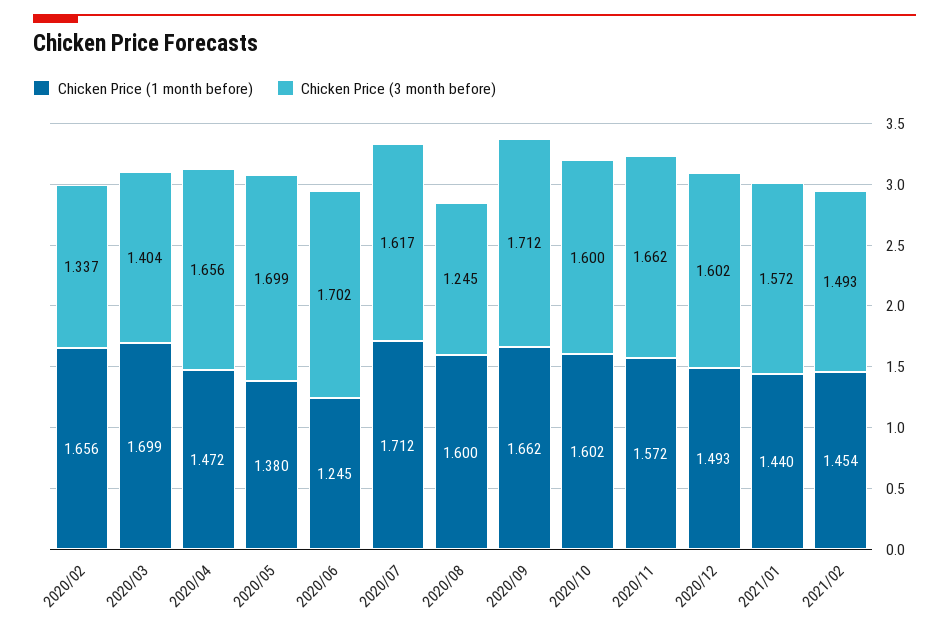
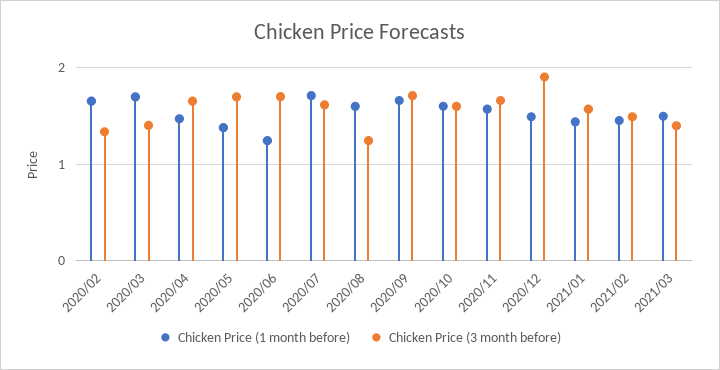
Chicken Price (3 month before), 2020/12: 1.602 -> 1.9
Chicken Price (1 month before), 2021/03: none -> 1.5
Chicken Price (3 month before), 2021/03: none -> 1.4

